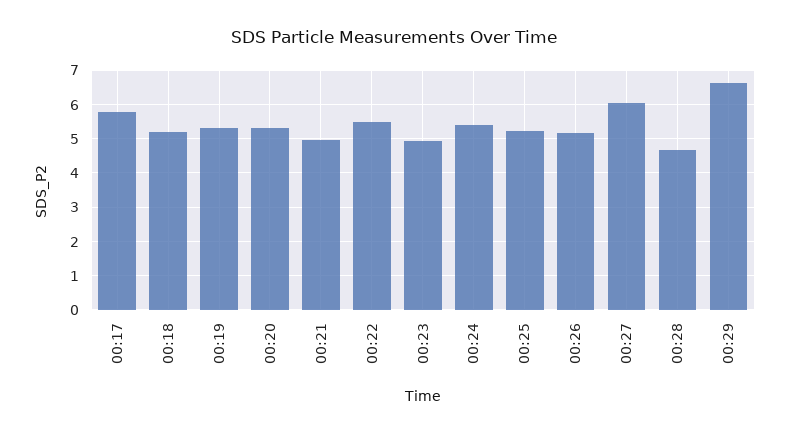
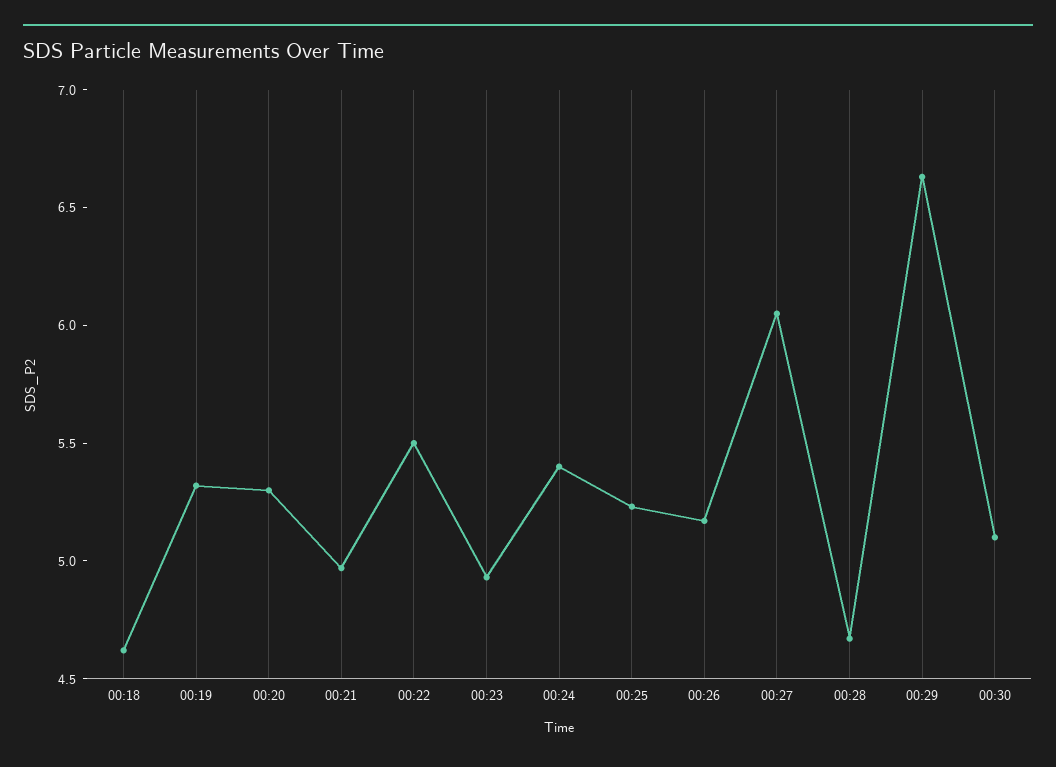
00:17: 5.8 -> none
00:18: 5.2 -> 4.6
00:30: none -> 5.1

